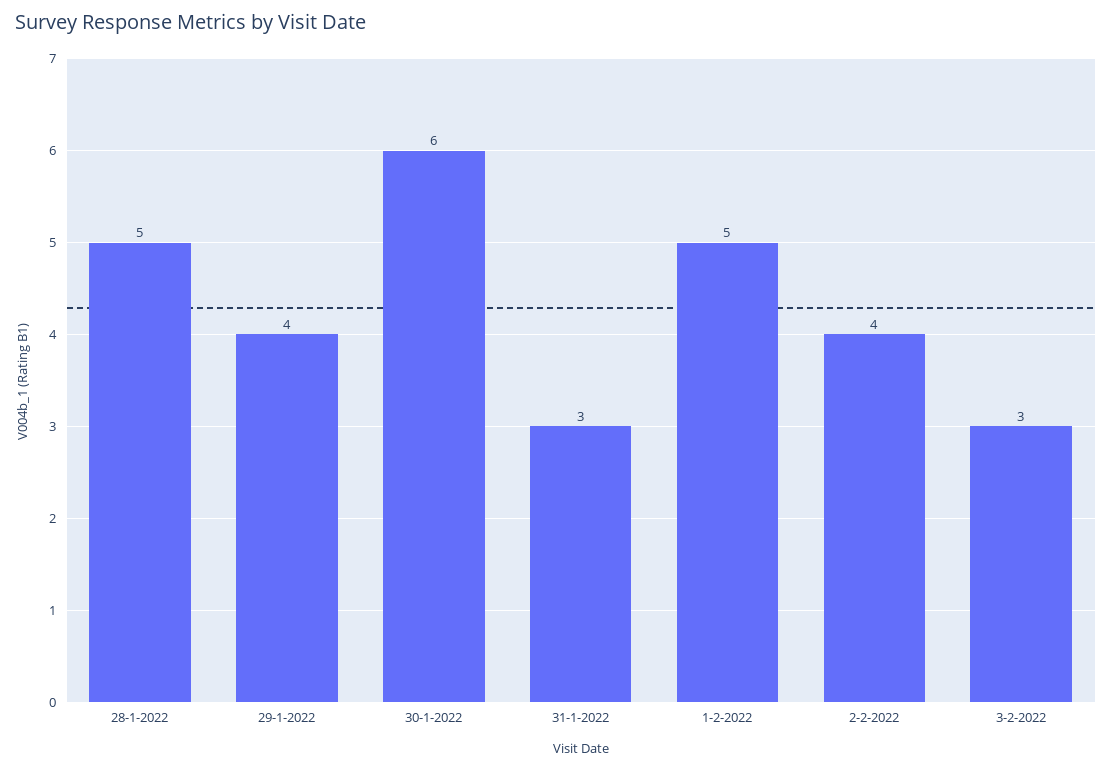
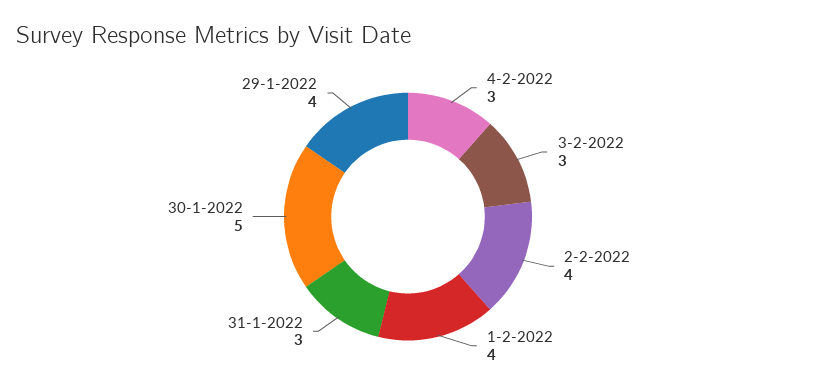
28-1-2022: 5 -> none
30-1-2022: 6 -> 5
1-2-2022: 5 -> 4
4-2-2022: none -> 3

